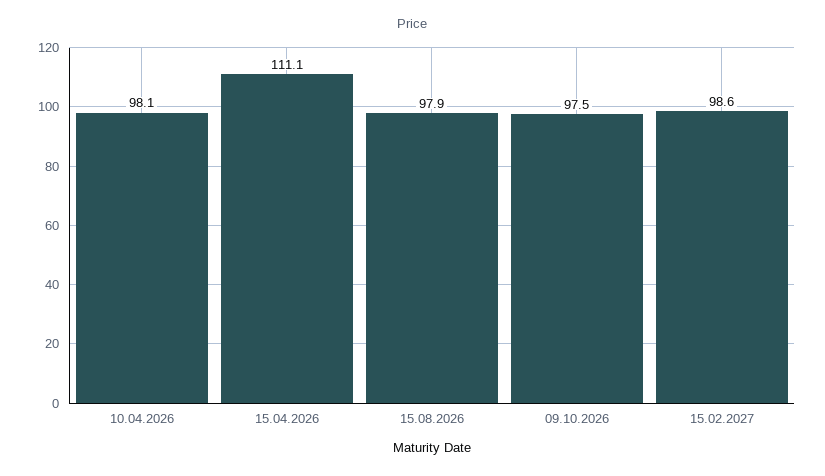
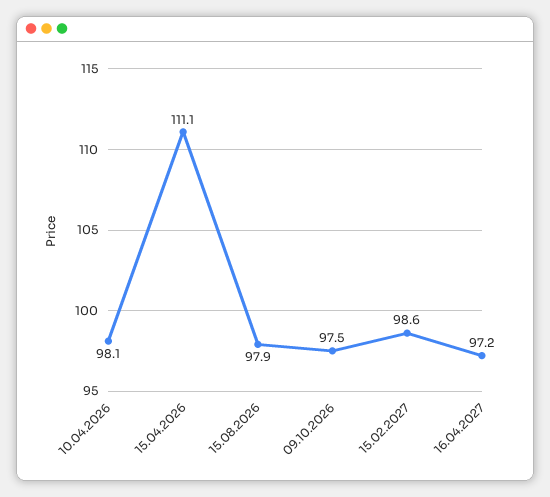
16.04.2027: none -> 97.2

